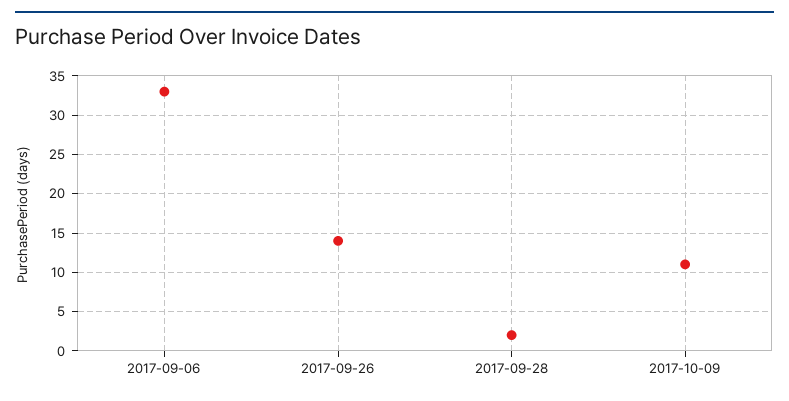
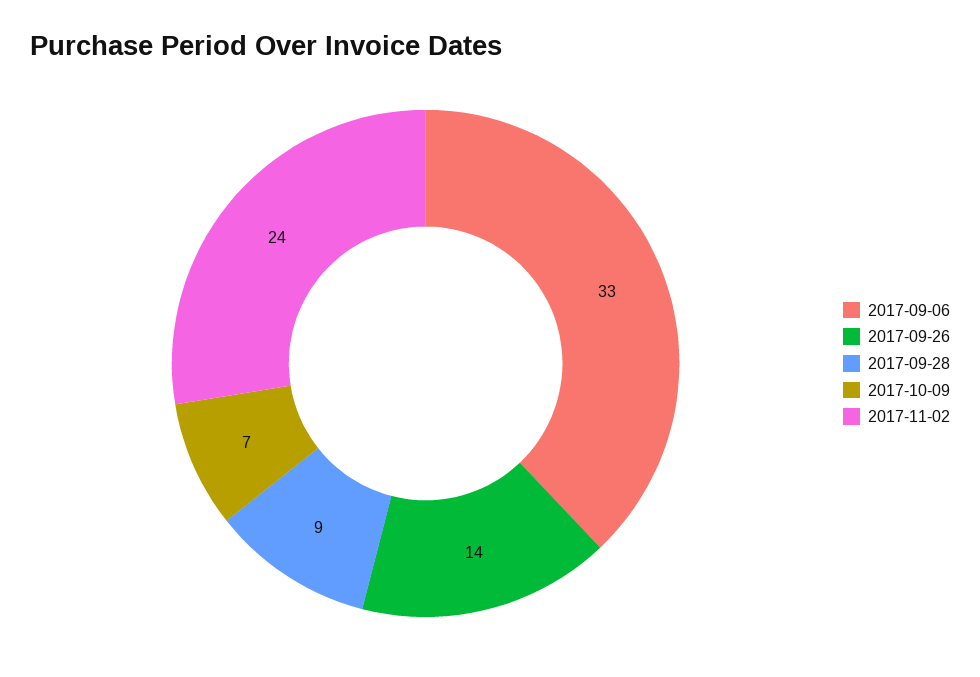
2017-09-28: 2 -> 9
2017-10-09: 11 -> 7
2017-11-02: none -> 24

